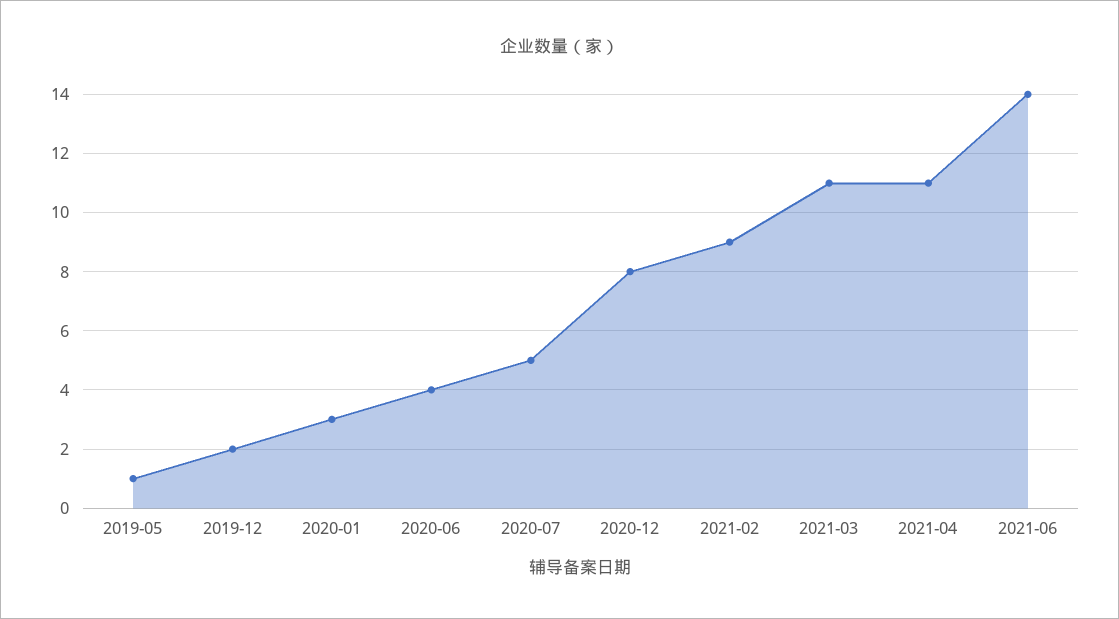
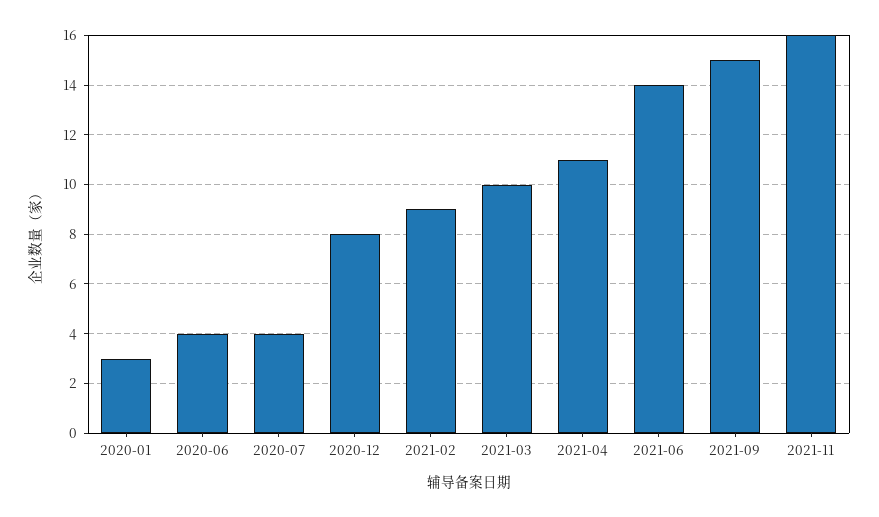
2019-05: 1 -> none
2019-12: 2 -> none
2020-07: 5 -> 4
2021-03: 11 -> 10
2021-09: none -> 15
2021-11: none -> 16

